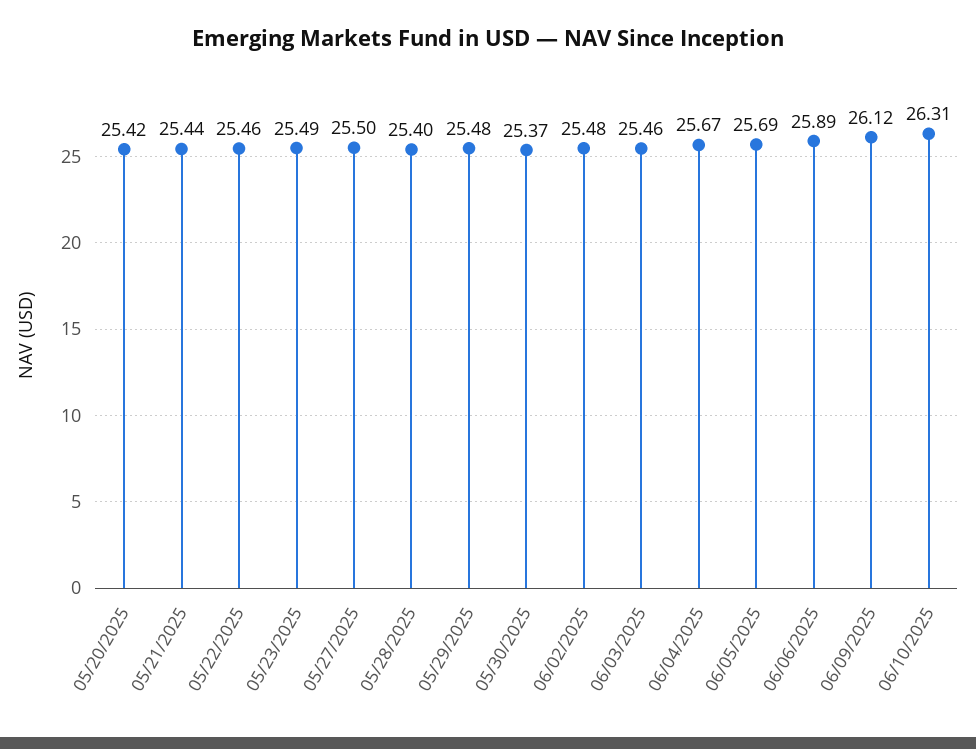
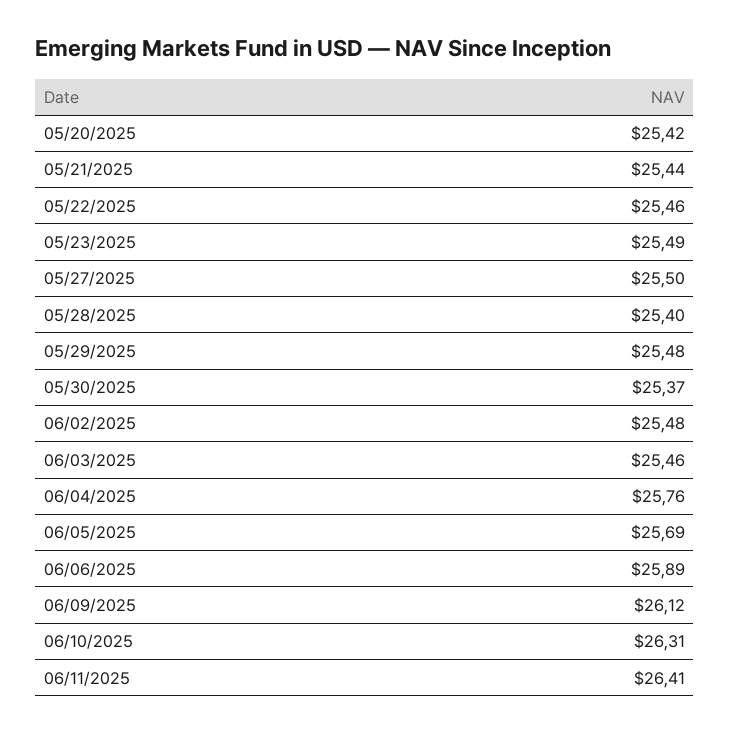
06/04/2025: 25.67 -> 25.76
06/11/2025: none -> 26.41

